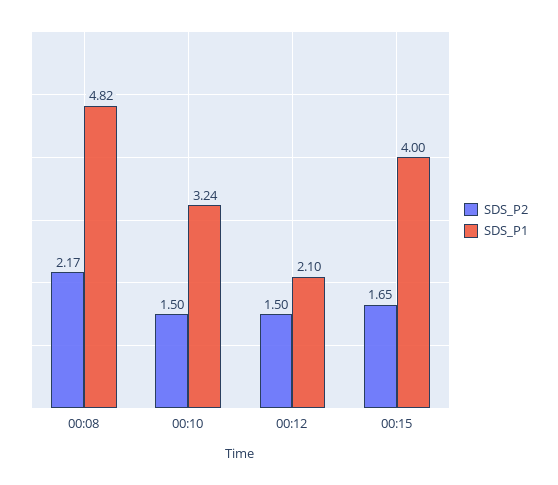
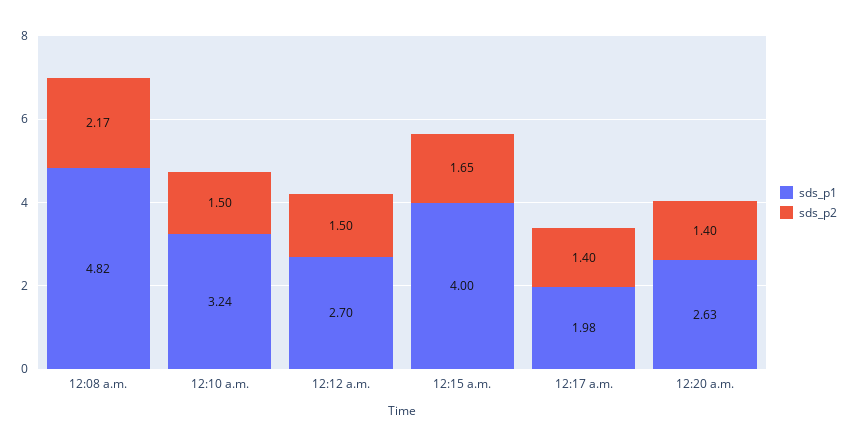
SDS_P1, 00:12: 2.1 -> 2.7
SDS_P1, 12:17 a.m.: none -> 1.98
SDS_P2, 12:17 a.m.: none -> 1.4
SDS_P1, 12:20 a.m.: none -> 2.63
SDS_P2, 12:20 a.m.: none -> 1.4

